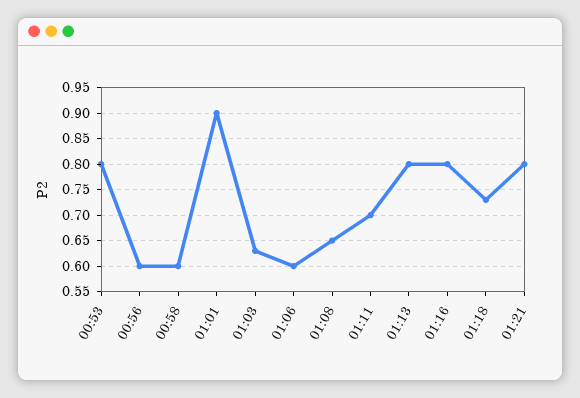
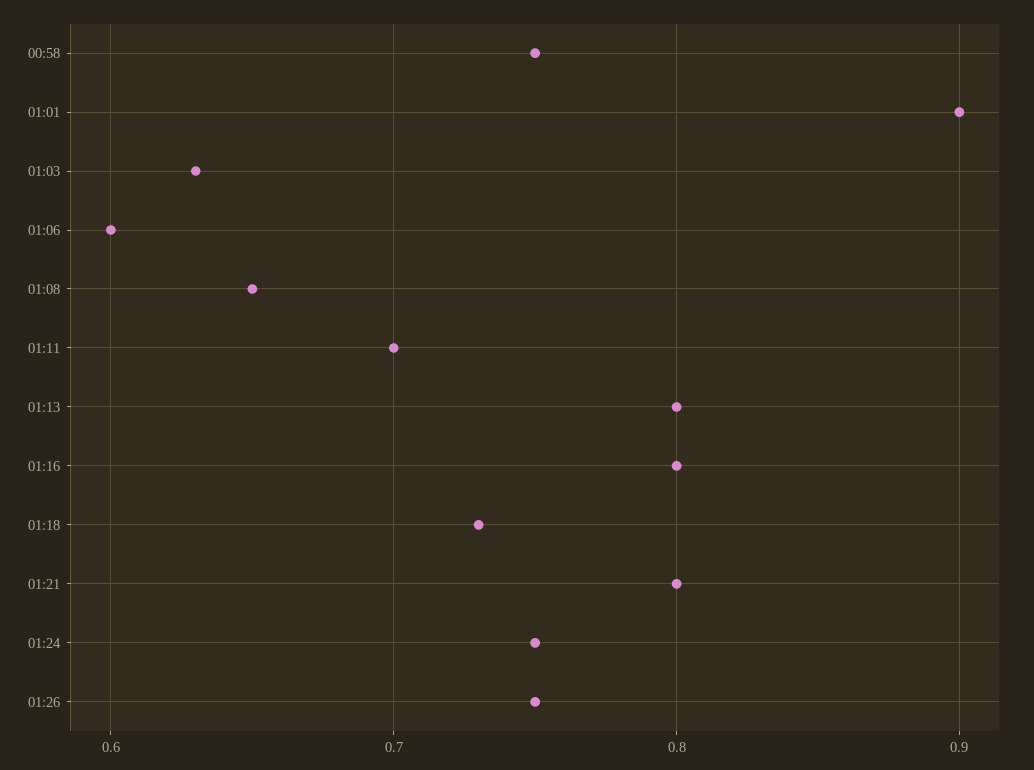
00:53: 0.8 -> none
00:56: 0.6 -> none
00:58: 0.6 -> 0.75
01:24: none -> 0.75
01:26: none -> 0.75

